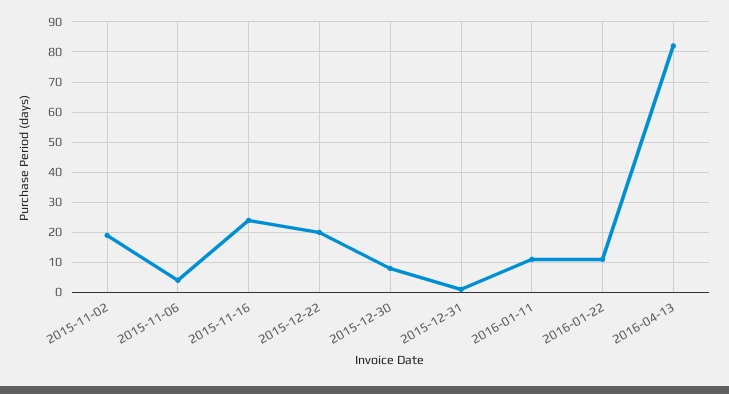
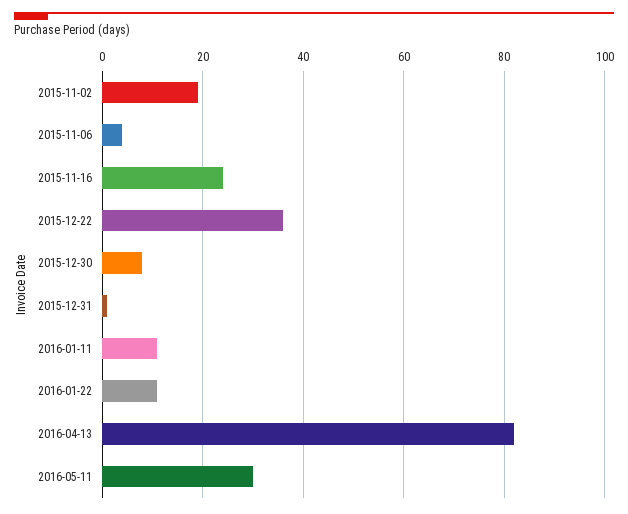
2015-12-22: 20 -> 35
2016-05-11: none -> 30

